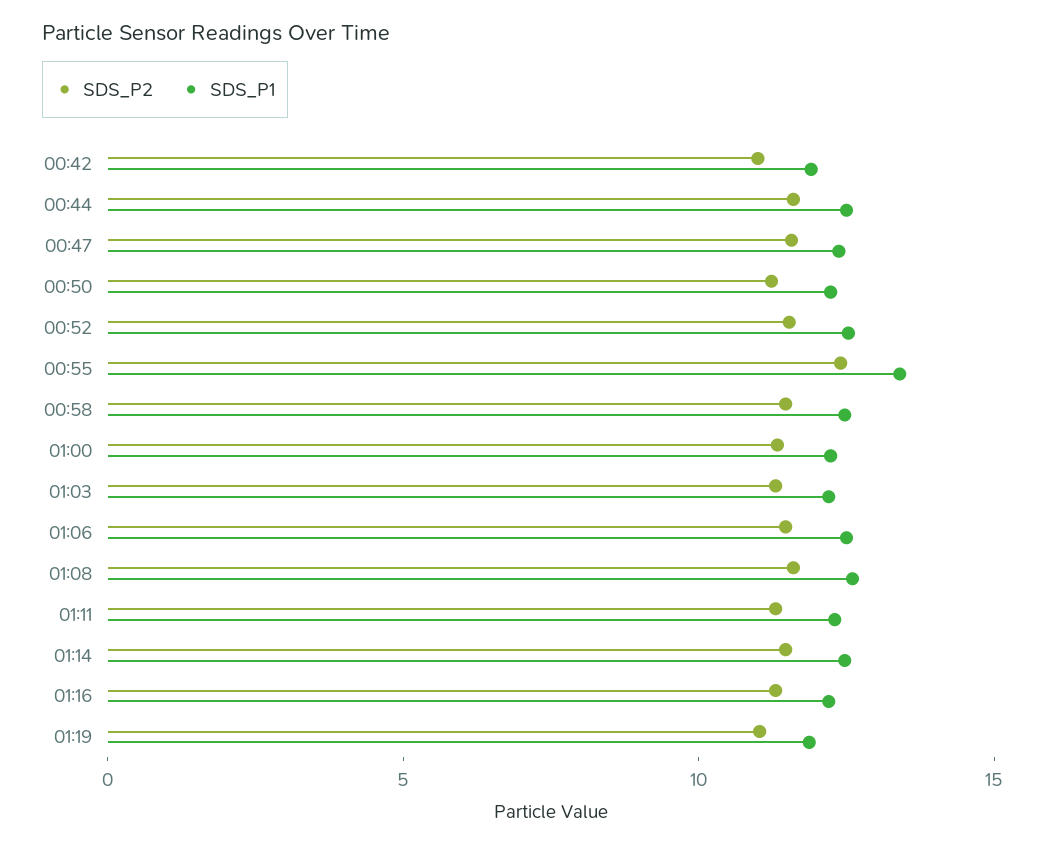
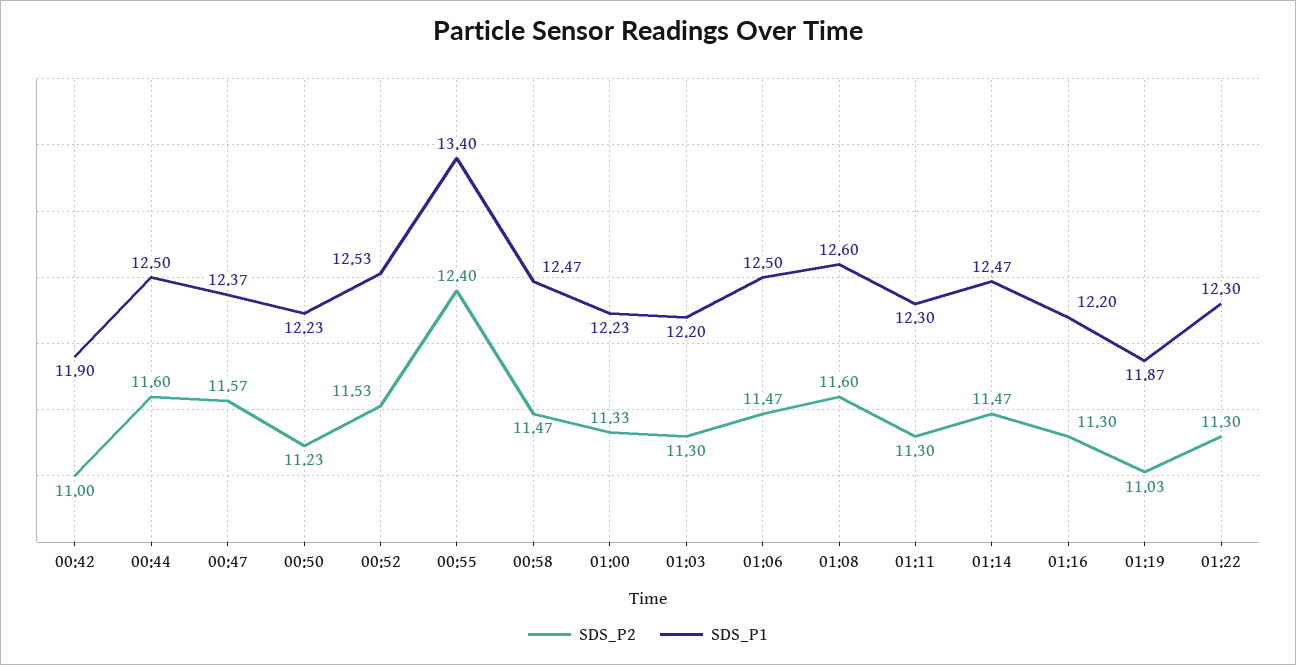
SDS_P2, 01:22: none -> 11.3
SDS_P1, 01:22: none -> 12.3

